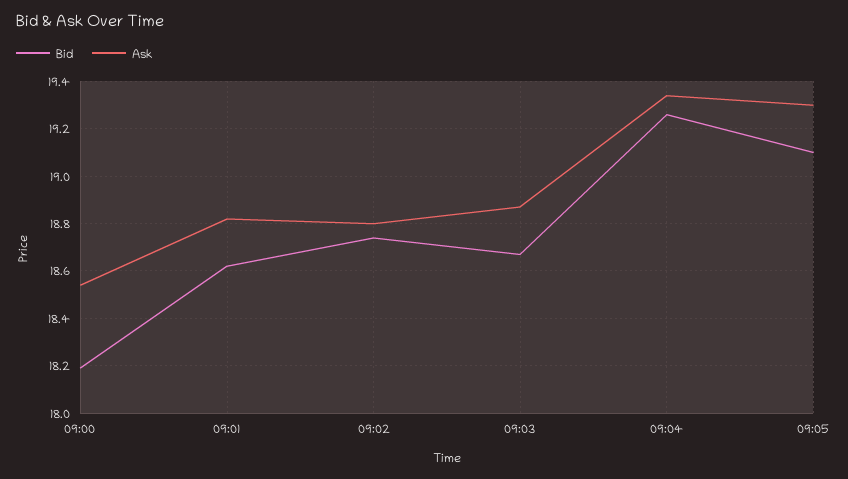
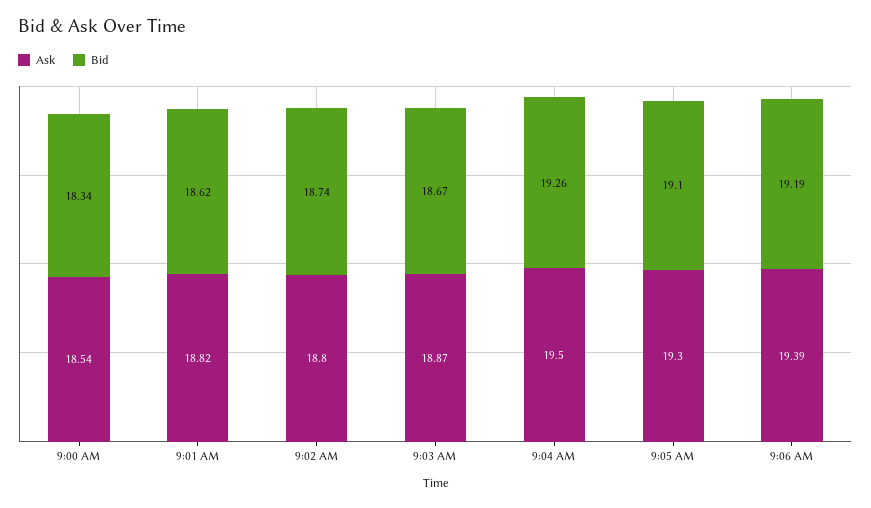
Bid, 09:00: 18.2 -> 18.34
Ask, 09:04: 19.35 -> 19.5
Ask, 9:06 AM: none -> 19.39
Bid, 9:06 AM: none -> 19.19

